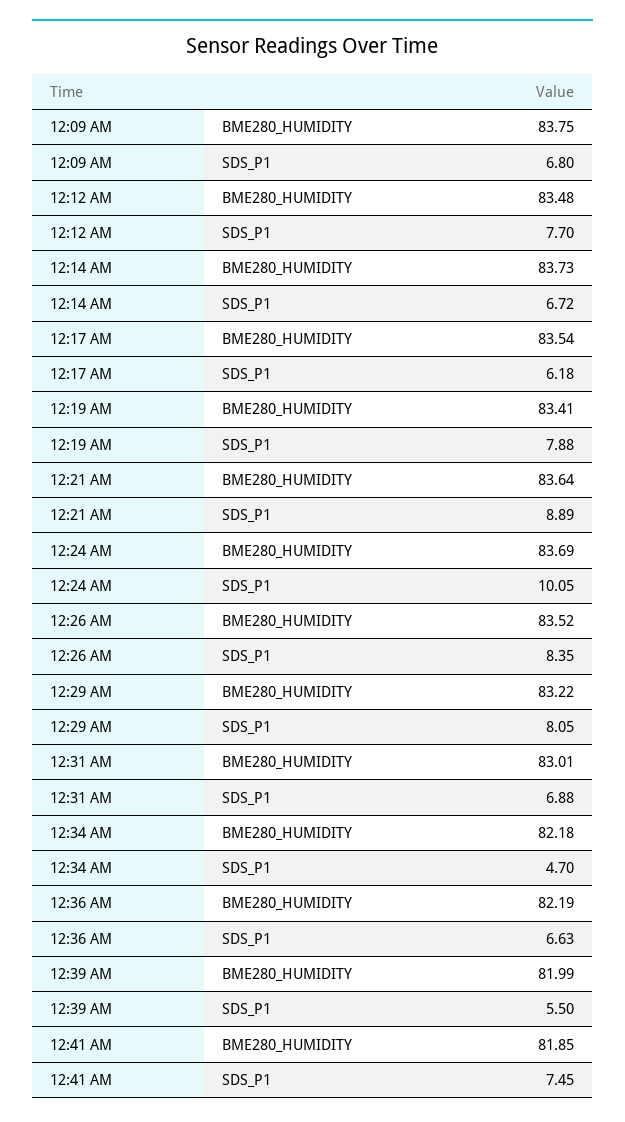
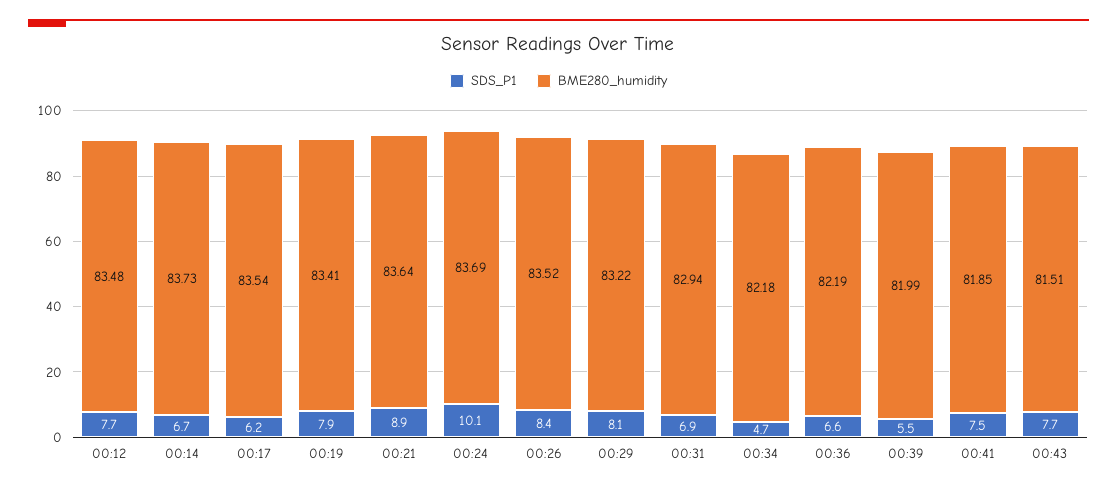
BME280_HUMIDITY, 12:09 AM: 83.75 -> none
SDS_P1, 12:09 AM: 6.8 -> none
BME280_HUMIDITY, 12:31 AM: 83.01 -> 82.94
SDS_P1, 00:43: none -> 7.7
BME280_HUMIDITY, 00:43: none -> 81.51

